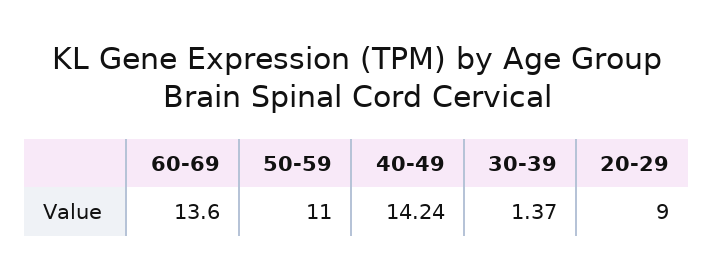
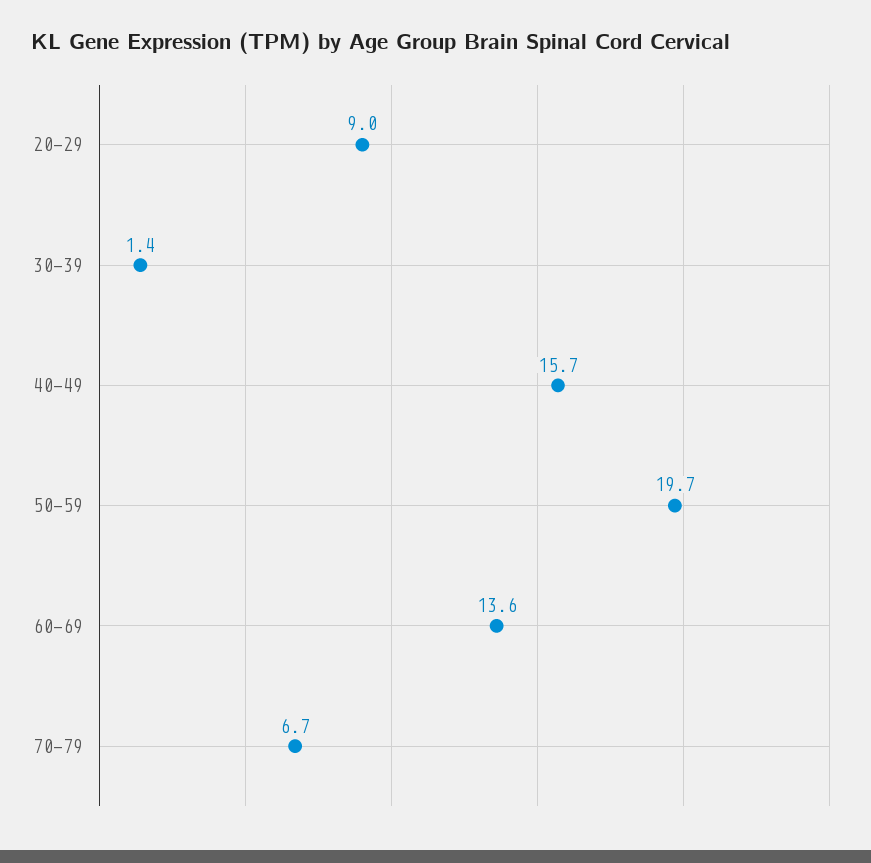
50-59: 11 -> 19.7
40-49: 14.24 -> 15.7
70-79: none -> 6.7

